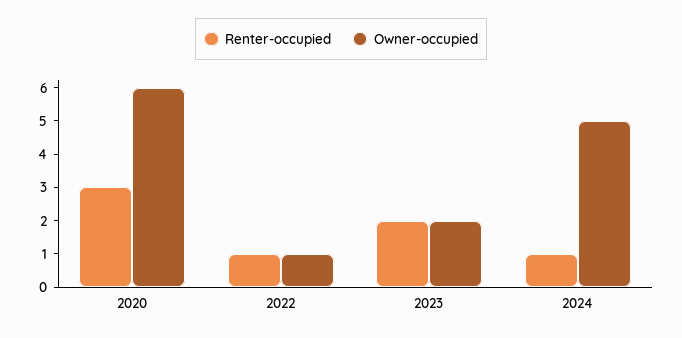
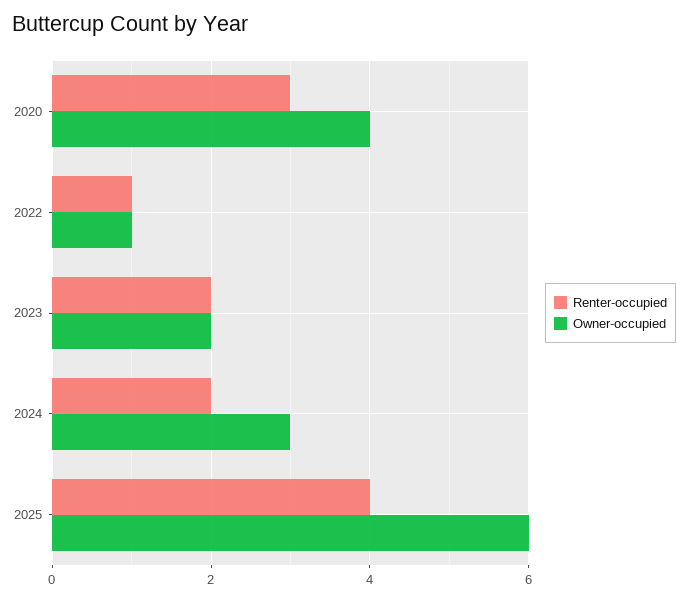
Owner-occupied, 2020: 6 -> 4
Renter-occupied, 2024: 1 -> 2
Owner-occupied, 2024: 5 -> 3
Renter-occupied, 2025: none -> 4
Owner-occupied, 2025: none -> 6

